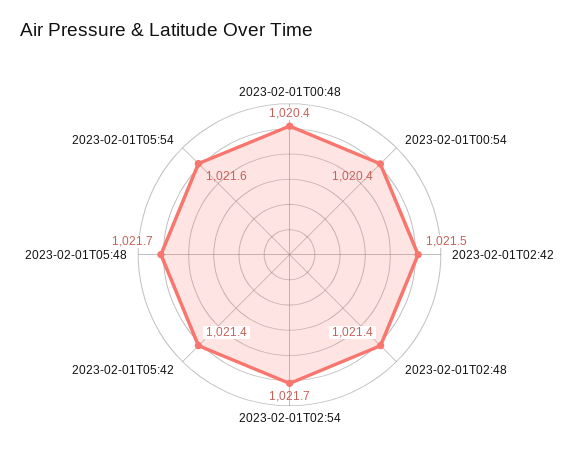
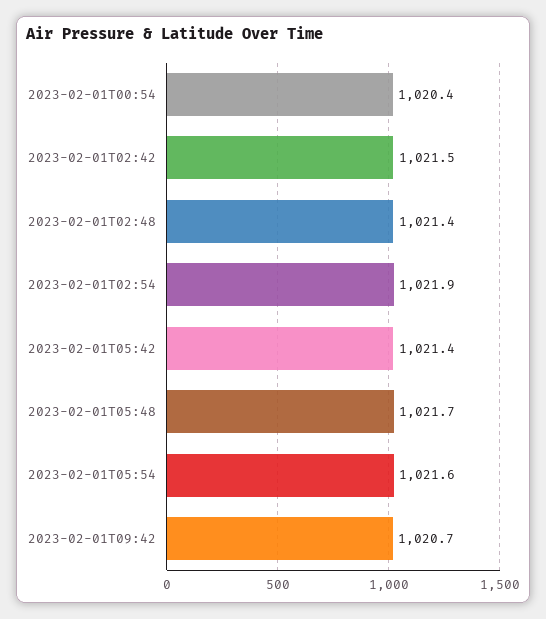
2023-02-01T00:48: 1020.4 -> none
2023-02-01T02:54: 1021.7 -> 1021.9
2023-02-01T09:42: none -> 1020.7

